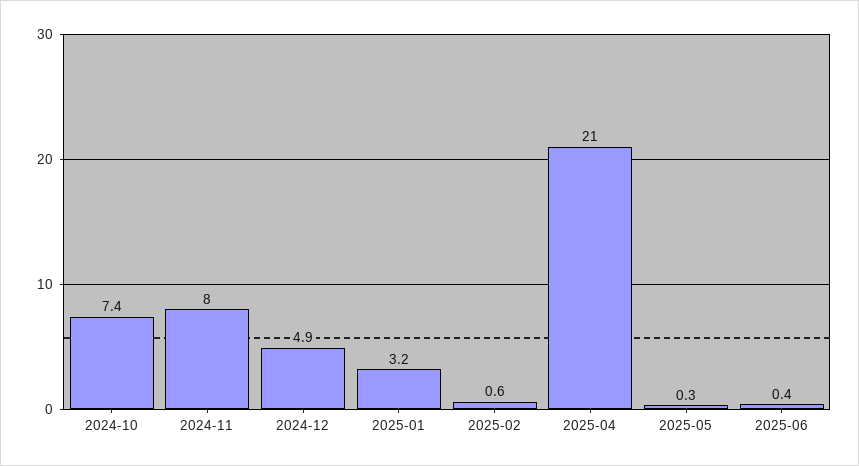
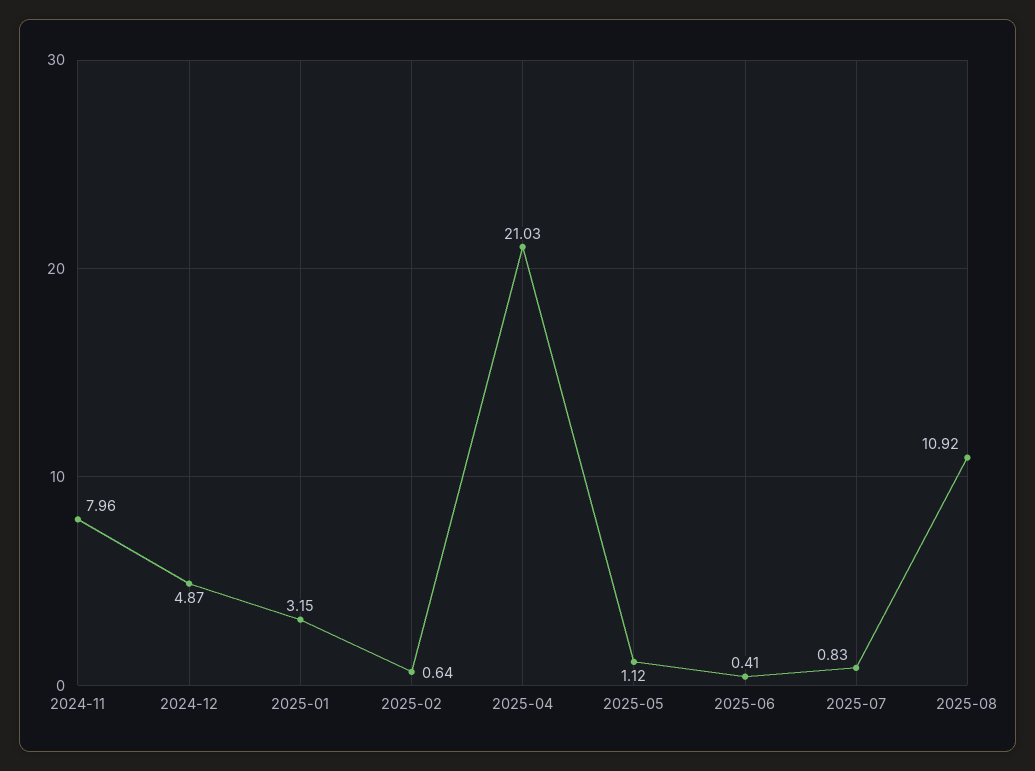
2024-10: 7.4 -> none
2025-05: 0.3 -> 1.12
2025-07: none -> 0.83
2025-08: none -> 10.92

